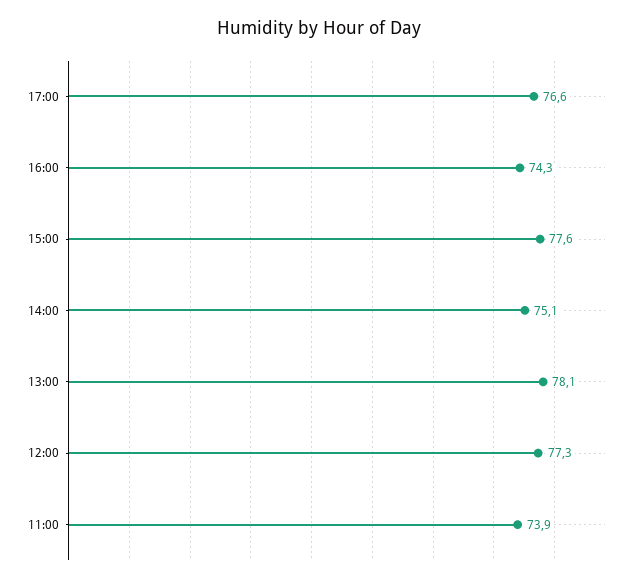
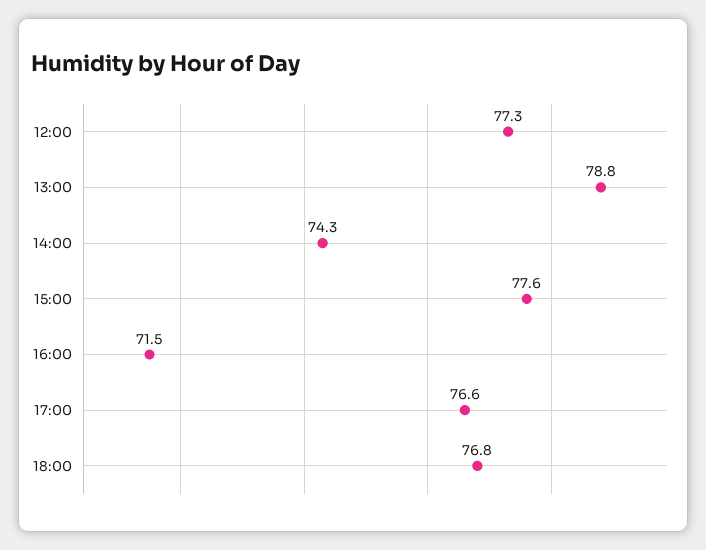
16:00: 74.3 -> 71.5
14:00: 75.1 -> 74.3
13:00: 78.1 -> 78.8
11:00: 73.9 -> none
18:00: none -> 76.8

